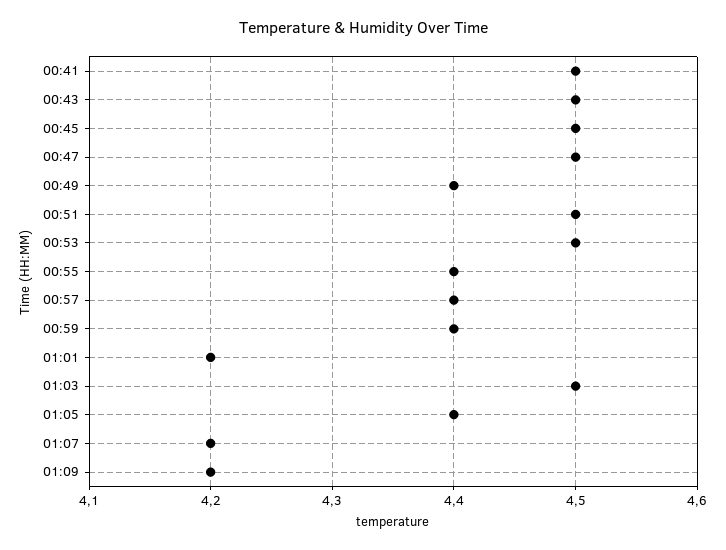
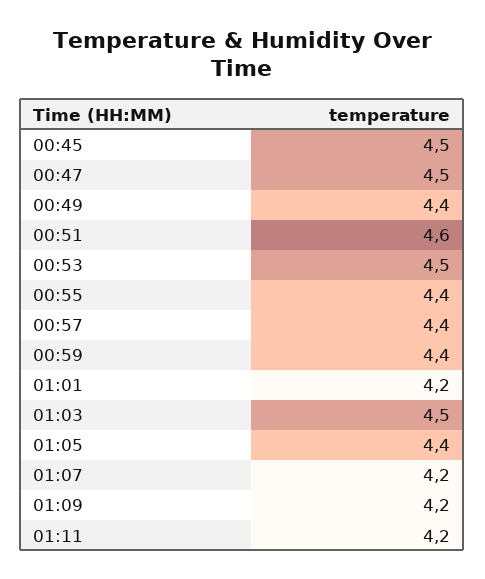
00:41: 4.5 -> none
00:43: 4.5 -> none
00:51: 4.5 -> 4.6
01:11: none -> 4.2

